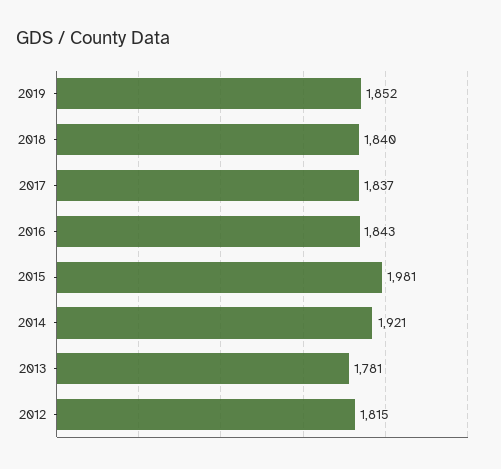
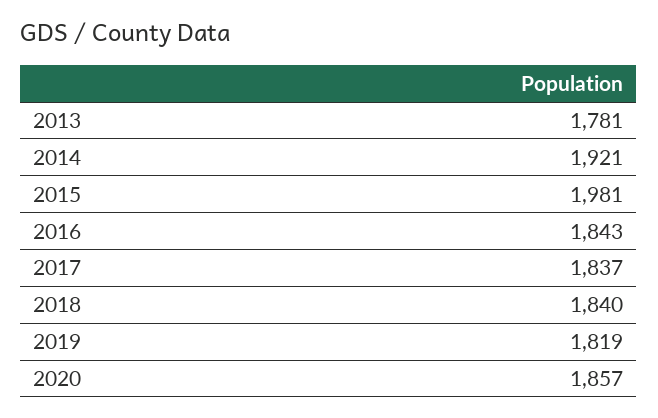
2019: 1852 -> 1819
2012: 1815 -> none
2020: none -> 1857

